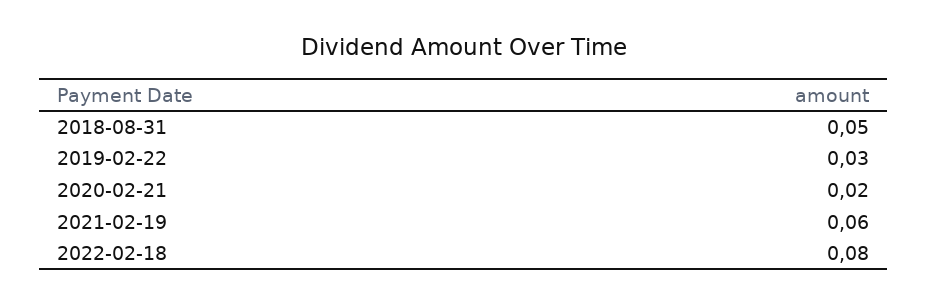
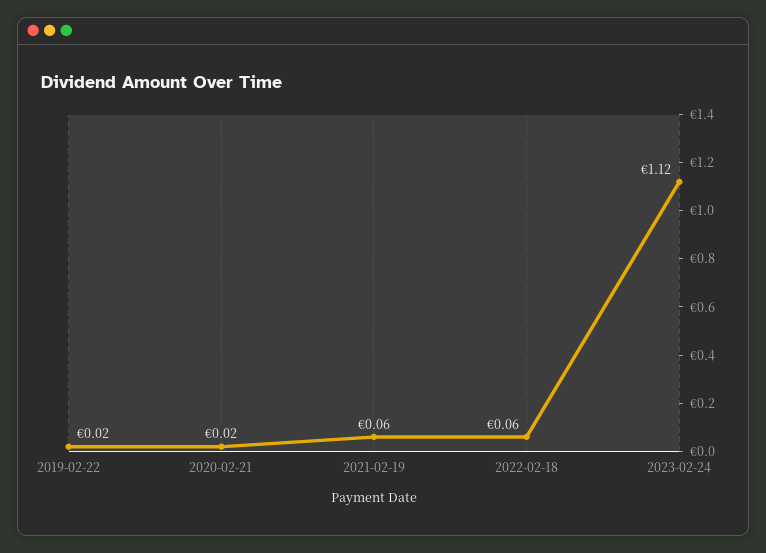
2018-08-31: 0.05 -> none
2019-02-22: 0.03 -> 0.02
2022-02-18: 0.08 -> 0.06
2023-02-24: none -> 1.12

